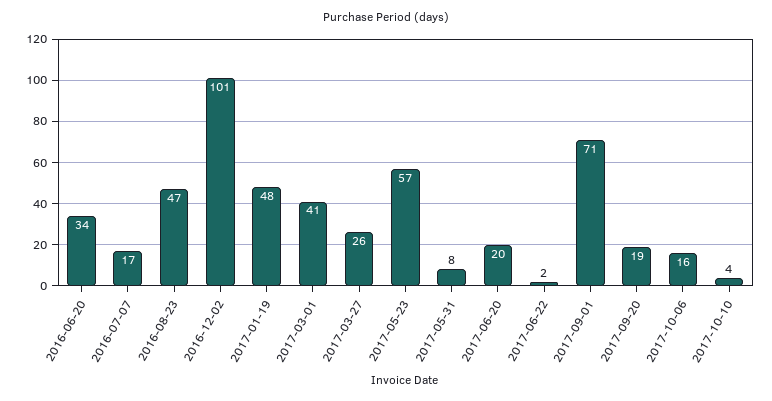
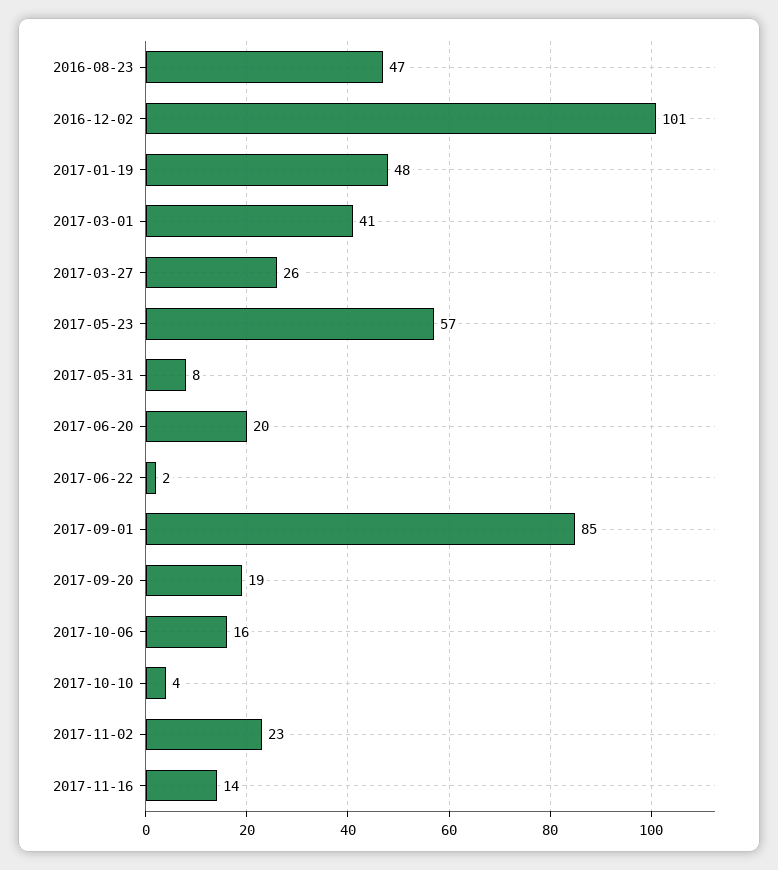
2016-06-20: 34 -> none
2016-07-07: 17 -> none
2017-09-01: 71 -> 85
2017-11-02: none -> 23
2017-11-16: none -> 14

